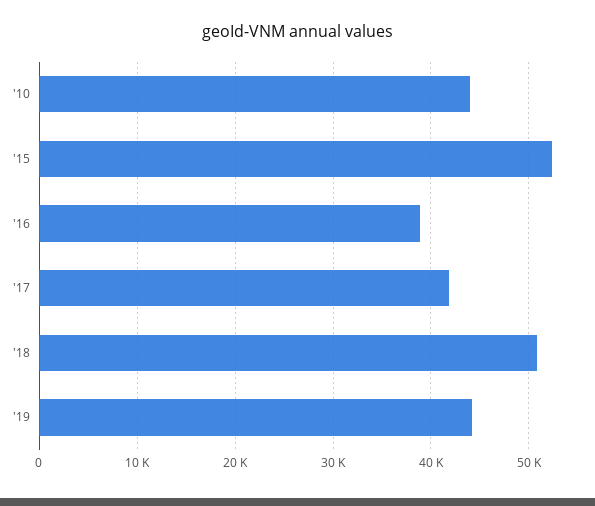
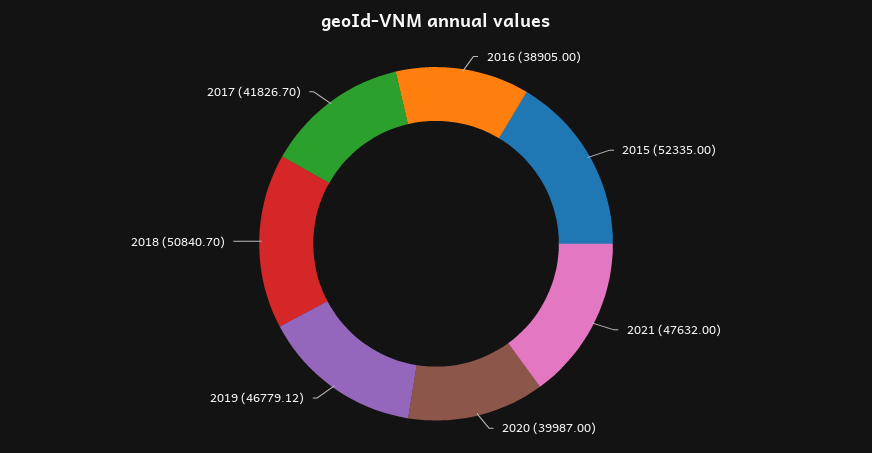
'10: 44000 -> none
'19: 44000 -> 46779.12
2021: none -> 47632
2020: none -> 39987

